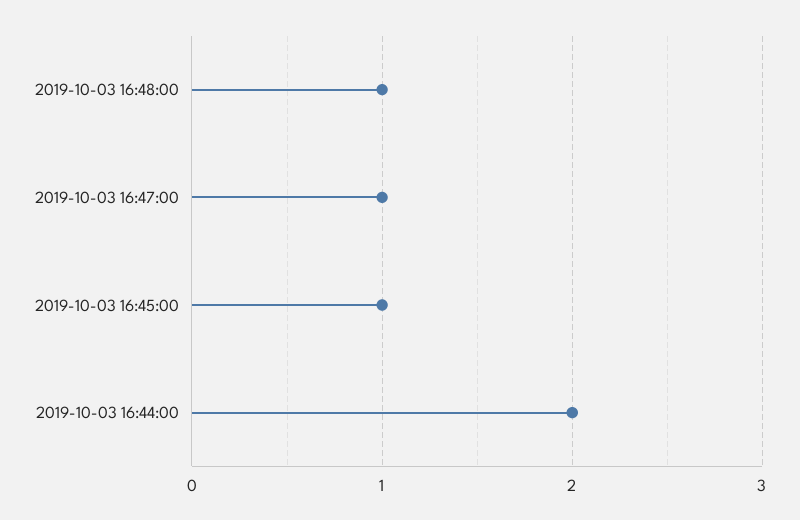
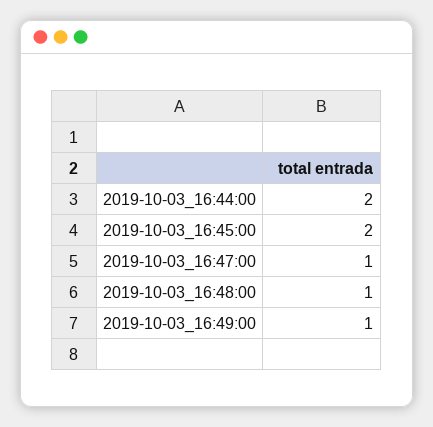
2019-10-03 16:45:00: 1 -> 2
2019-10-03_16:49:00: none -> 1

